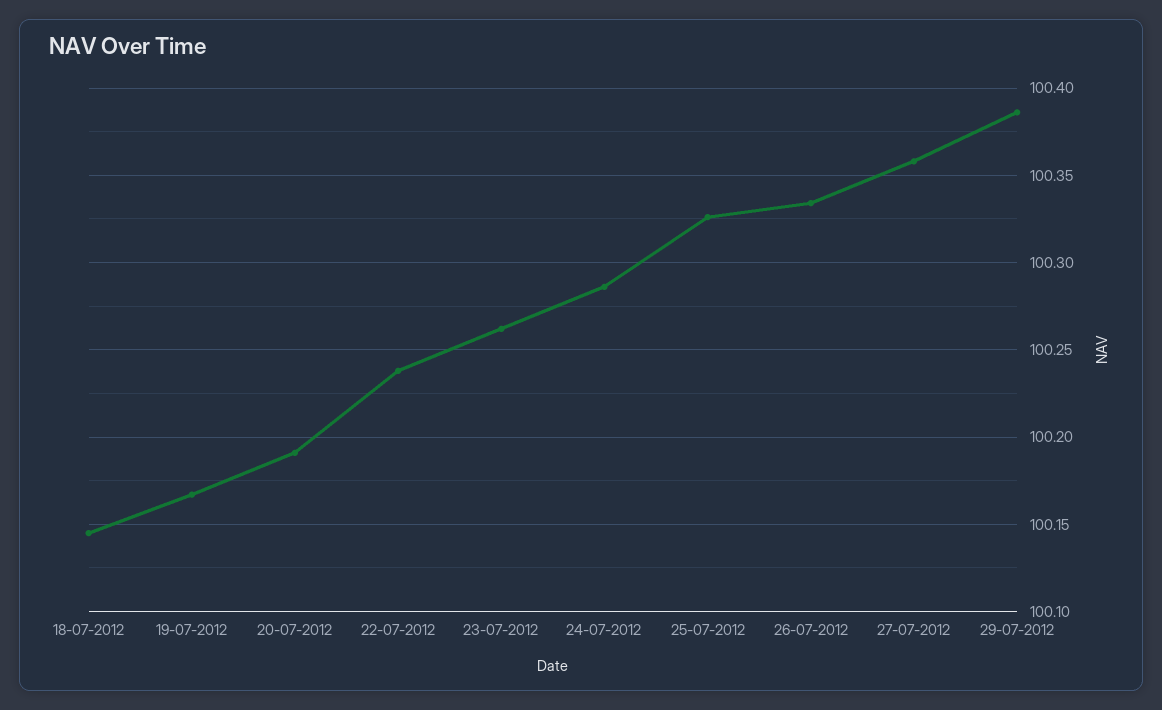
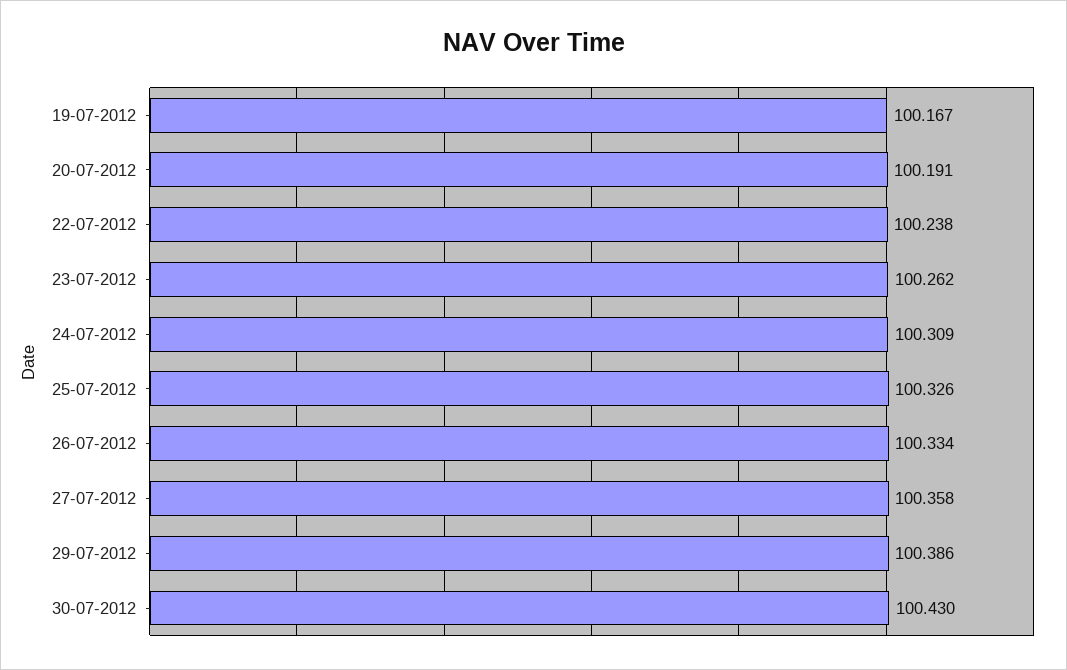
18-07-2012: 100.145 -> none
24-07-2012: 100.285 -> 100.309
30-07-2012: none -> 100.43

